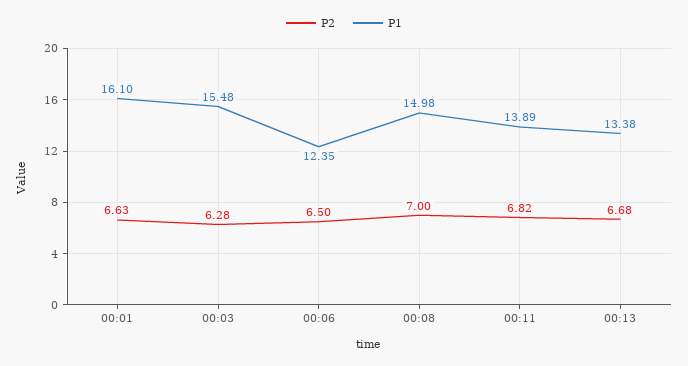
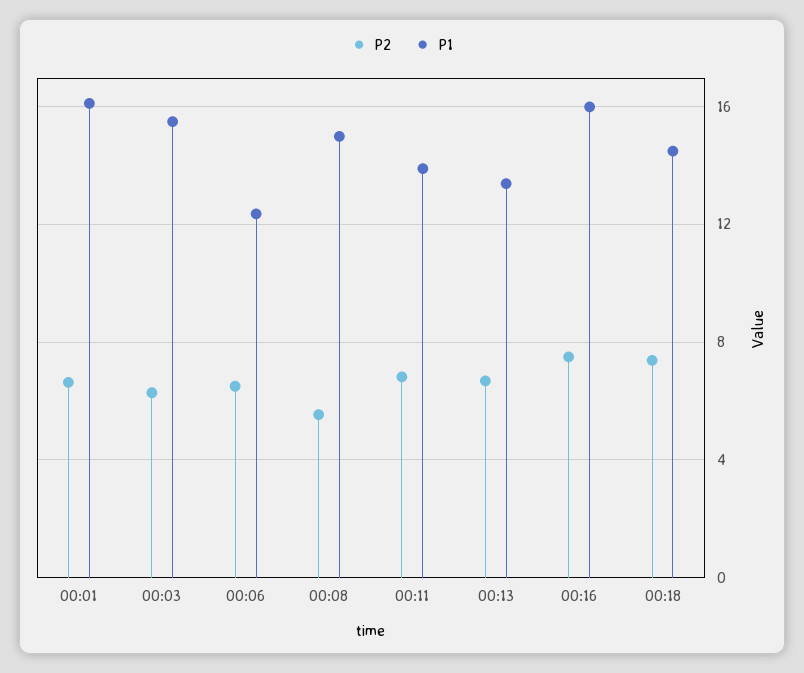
P2, 00:08: 7 -> 5.5
P2, 00:16: none -> 7.5
P1, 00:16: none -> 16
P2, 00:18: none -> 7.5
P1, 00:18: none -> 14.5

